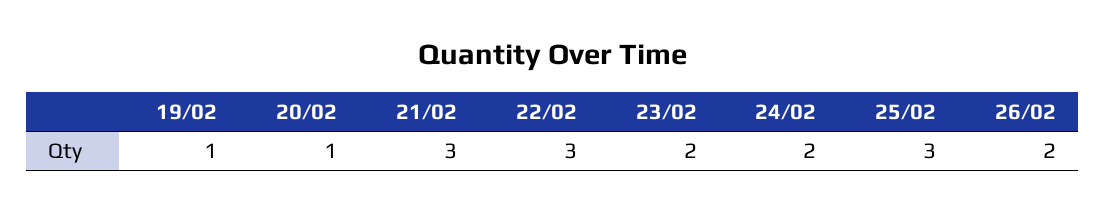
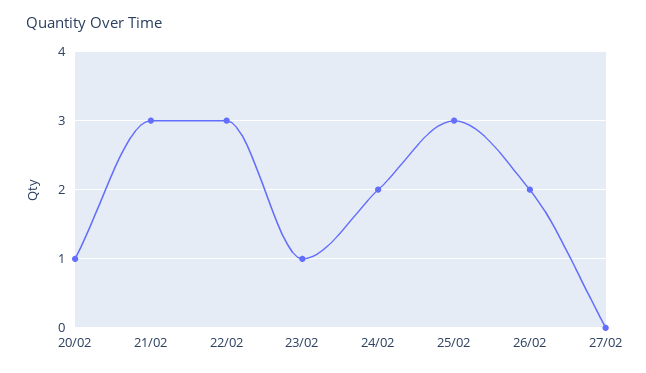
19/02: 1 -> none
23/02: 2 -> 1
27/02: none -> 0

